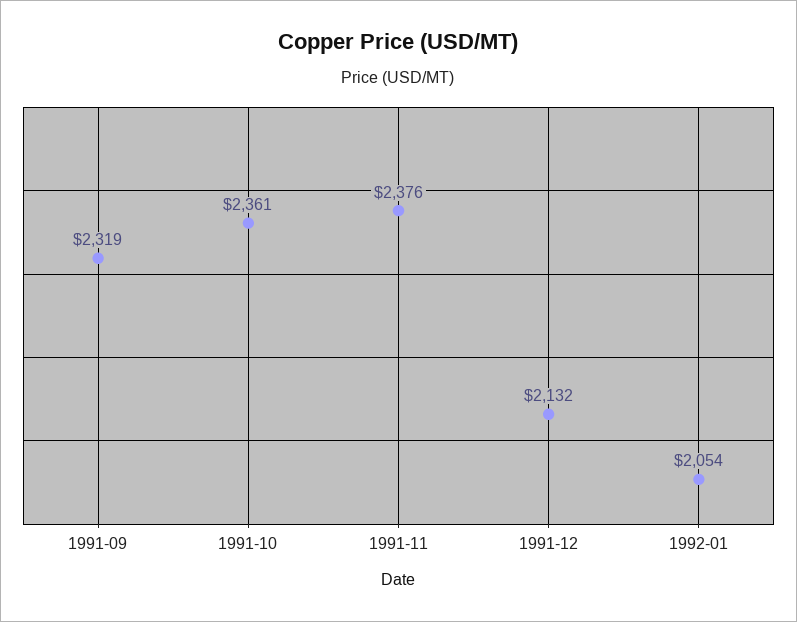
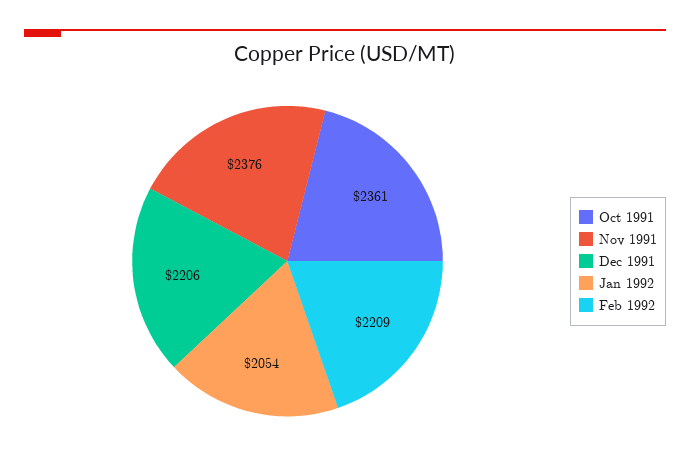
1991-09: 2319 -> none
1991-12: 2132 -> 2206
Feb 1992: none -> 2209

